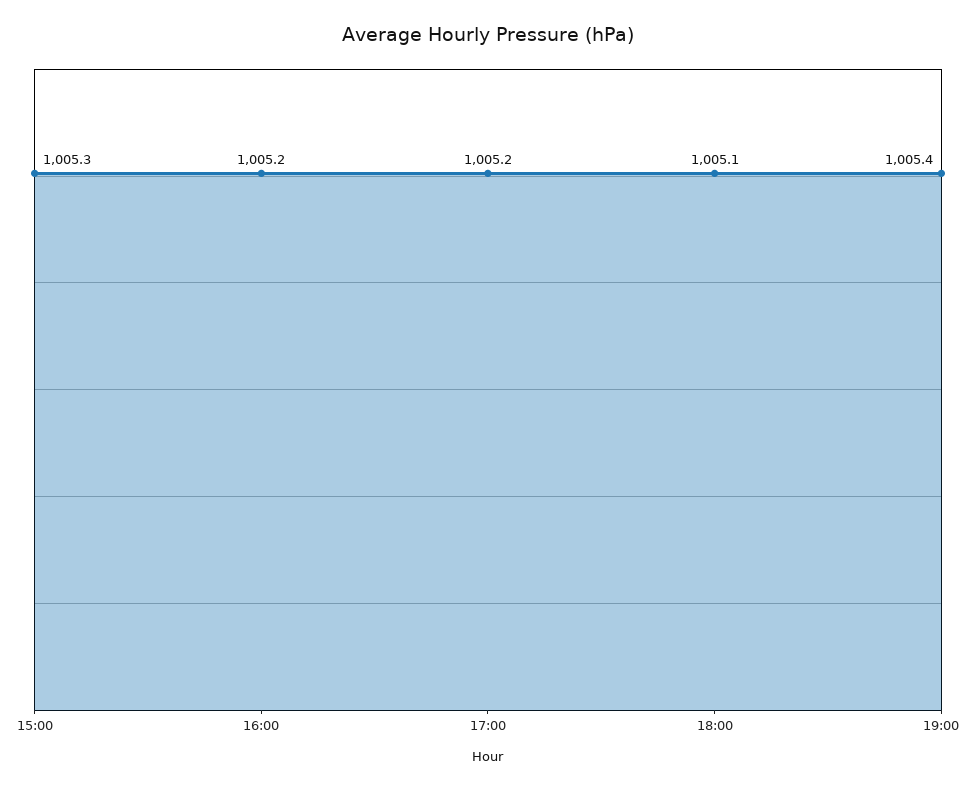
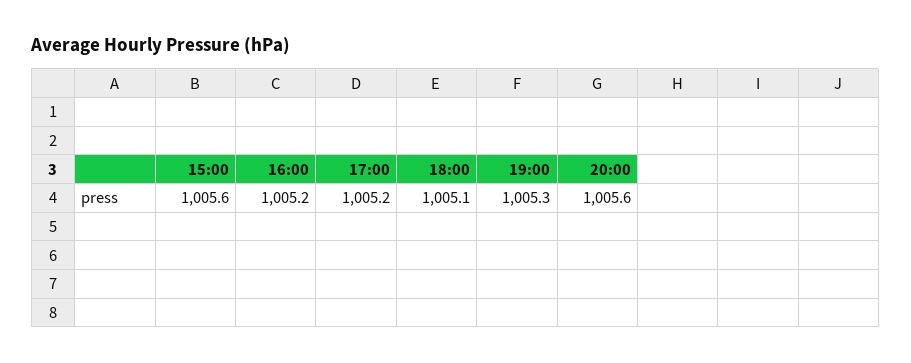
15:00: 1005.3 -> 1005.6
19:00: 1005.4 -> 1005.3
20:00: none -> 1005.6

